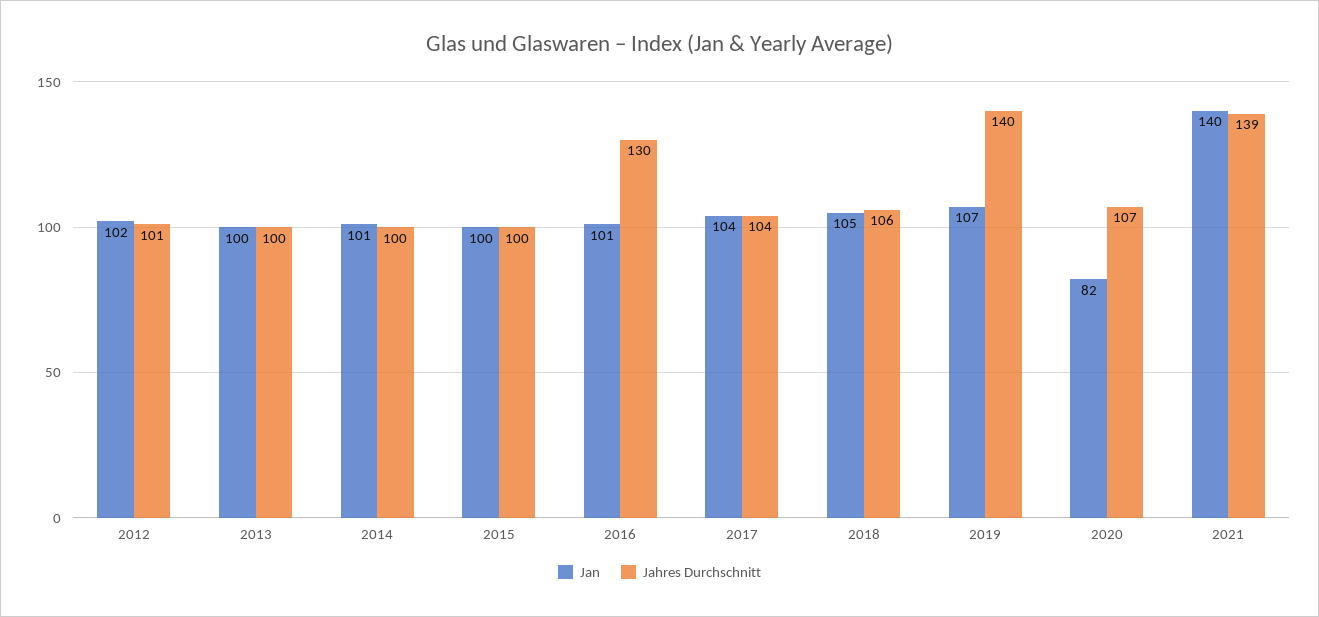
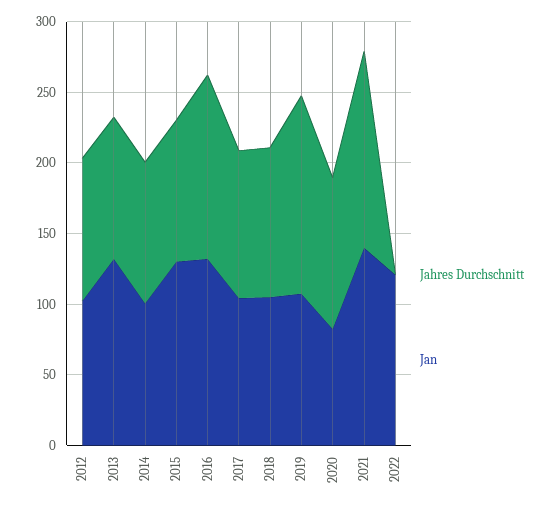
Jan, 2013: 100 -> 130
Jan, 2015: 100 -> 130
Jan, 2016: 101 -> 130
Jahres Durchschnitt, 2022: none -> 0
Jan, 2022: none -> 120

